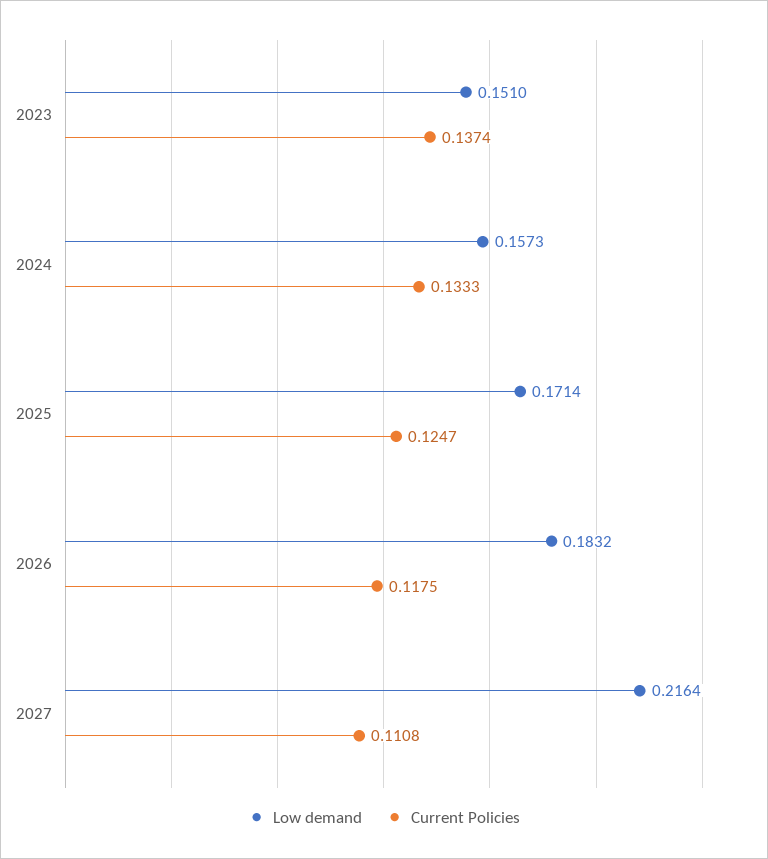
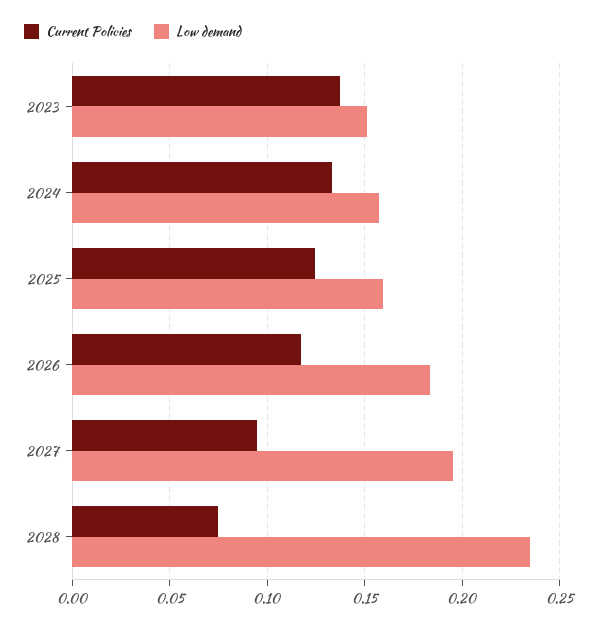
Low demand, 2025: 0.1714 -> 0.16
Low demand, 2027: 0.2164 -> 0.195
Current Policies, 2027: 0.1108 -> 0.095
Current Policies, 2028: none -> 0.075
Low demand, 2028: none -> 0.235

